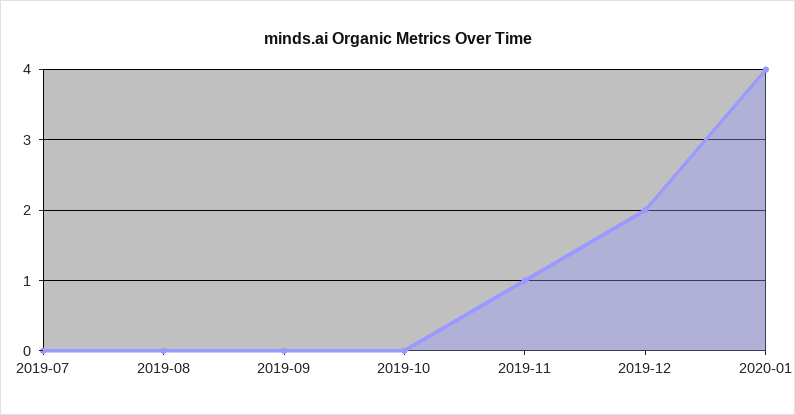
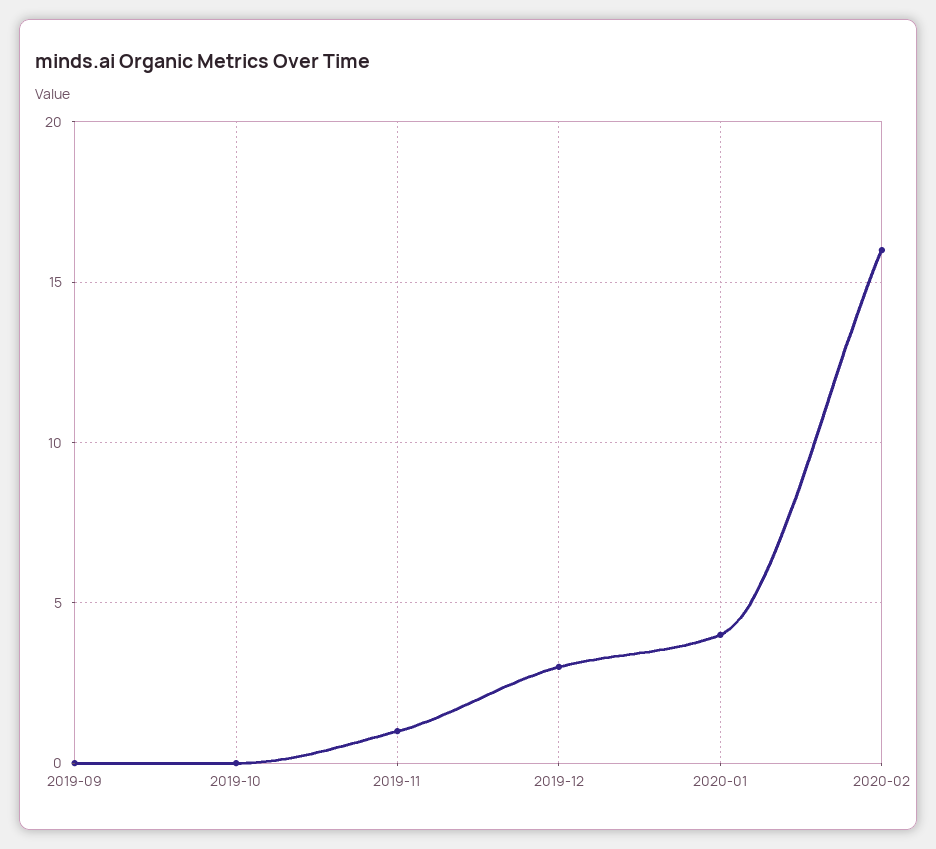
2019-07: 0 -> none
2019-08: 0 -> none
2019-12: 2 -> 3
2020-02: none -> 16

